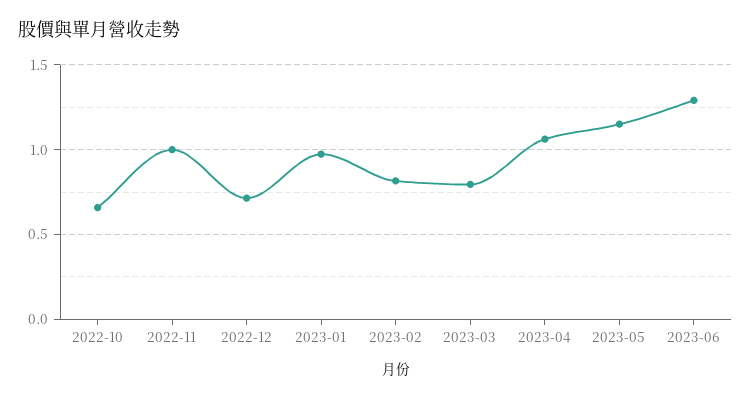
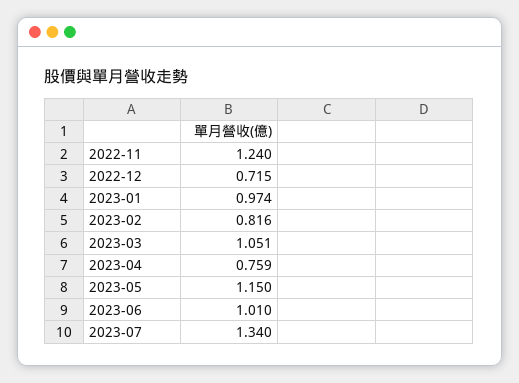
2022-10: 0.65 -> none
2022-11: 1 -> 1.24
2023-03: 0.8 -> 1.051
2023-04: 1.05 -> 0.759
2023-06: 1.3 -> 1.01
2023-07: none -> 1.34

